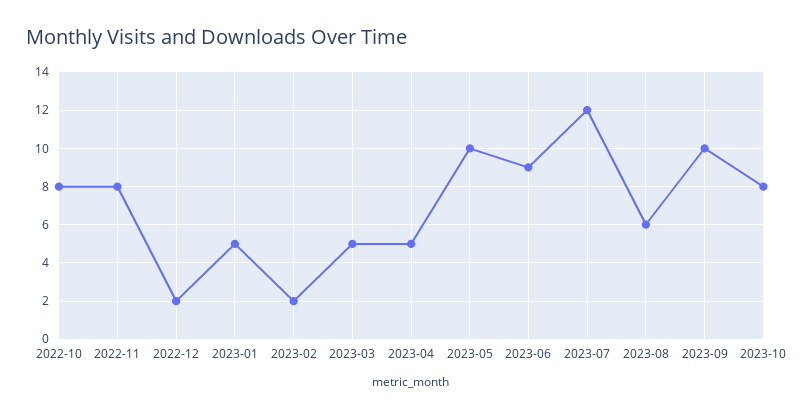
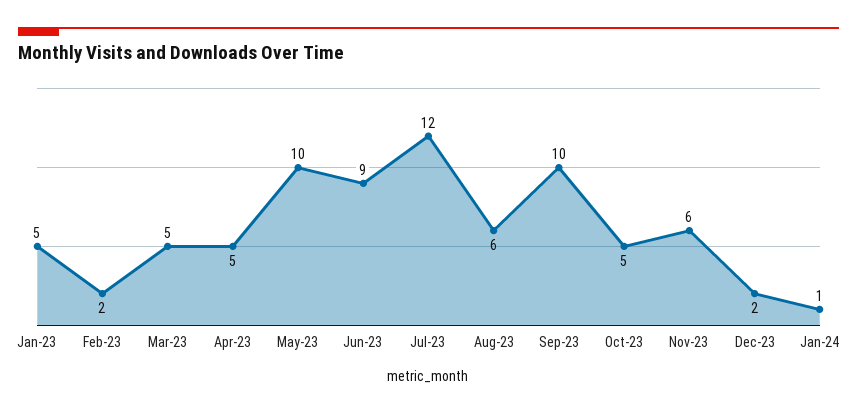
2022-10: 8 -> none
2022-11: 8 -> none
2022-12: 2 -> none
2023-10: 8 -> 5
Nov-23: none -> 6
Dec-23: none -> 2
Jan-24: none -> 1

